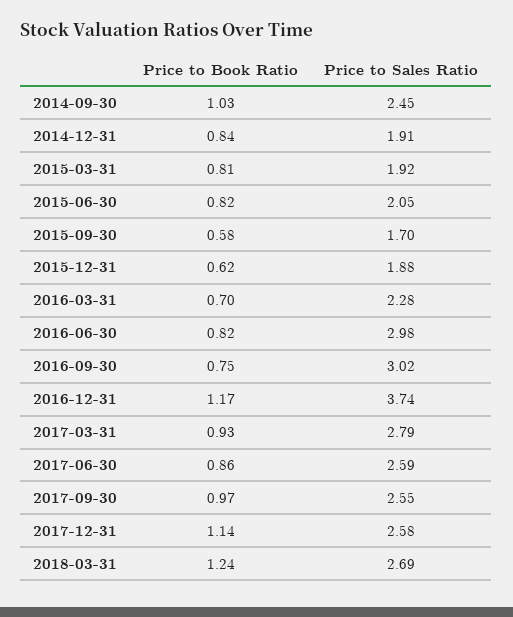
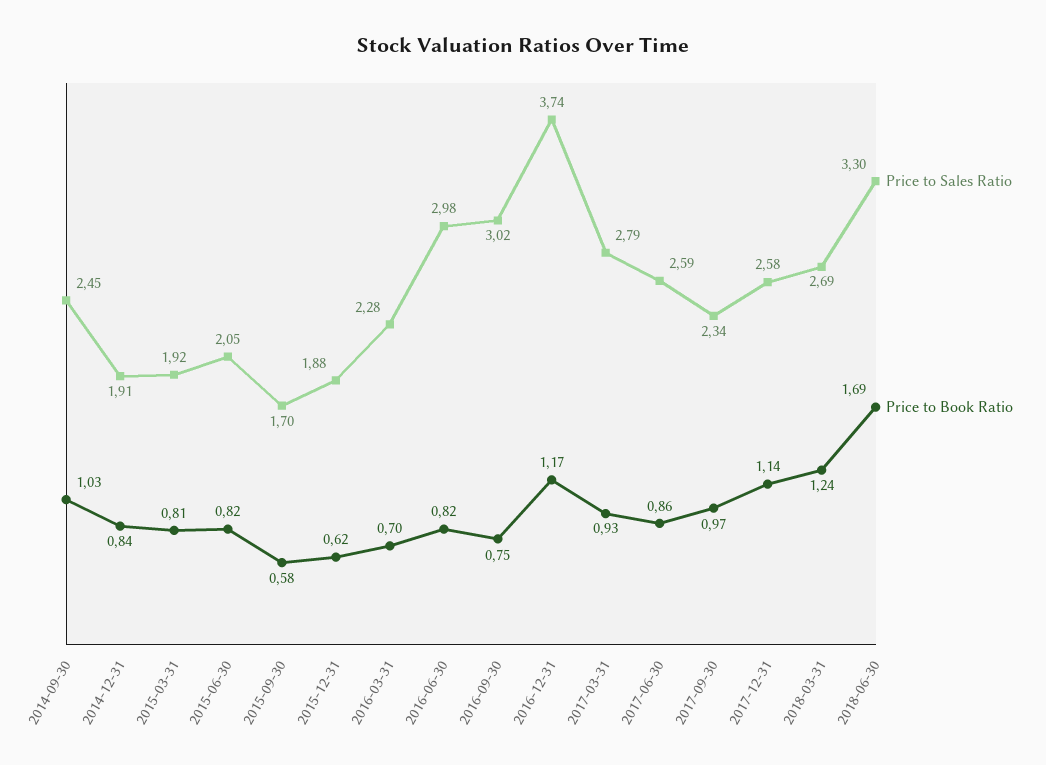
Price to Sales Ratio, 2017-09-30: 2.55 -> 2.34
Price to Sales Ratio, 2018-06-30: none -> 3.3
Price to Book Ratio, 2018-06-30: none -> 1.69

